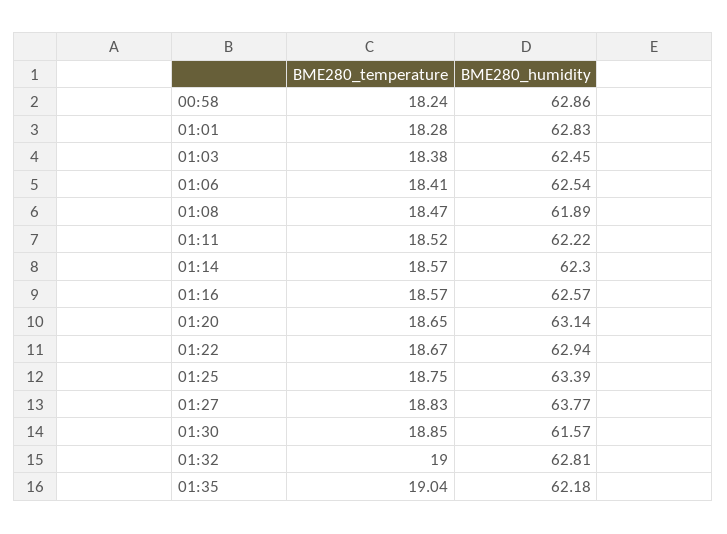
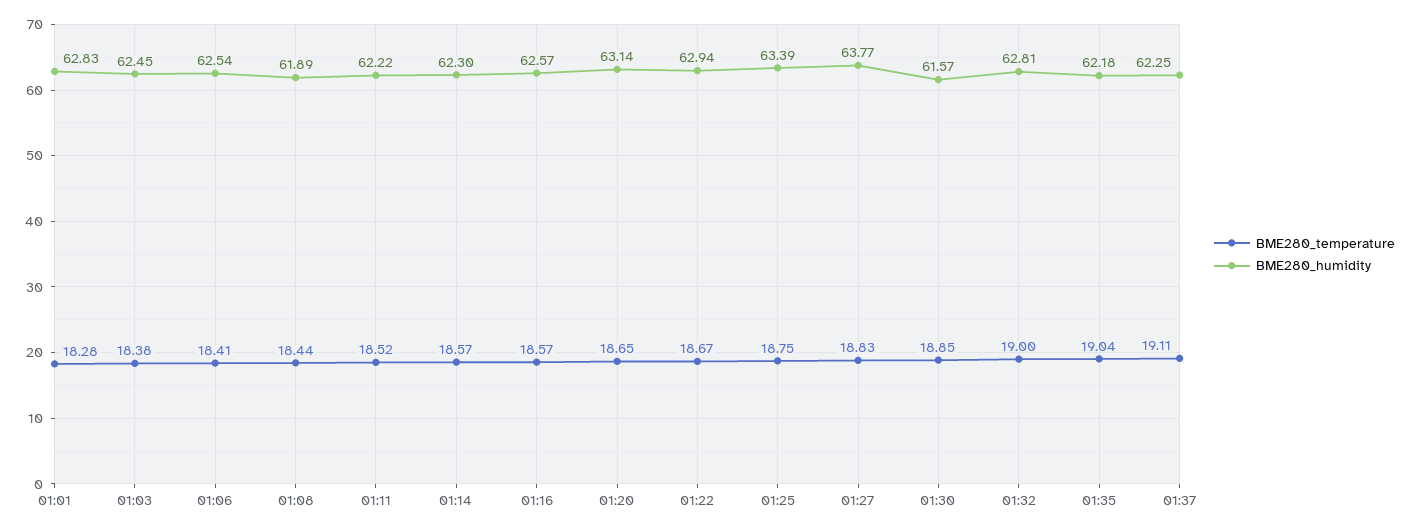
BME280_temperature, 00:58: 18.24 -> none
BME280_humidity, 00:58: 62.86 -> none
BME280_temperature, 01:08: 18.47 -> 18.44
BME280_temperature, 01:37: none -> 19.11
BME280_humidity, 01:37: none -> 62.25

